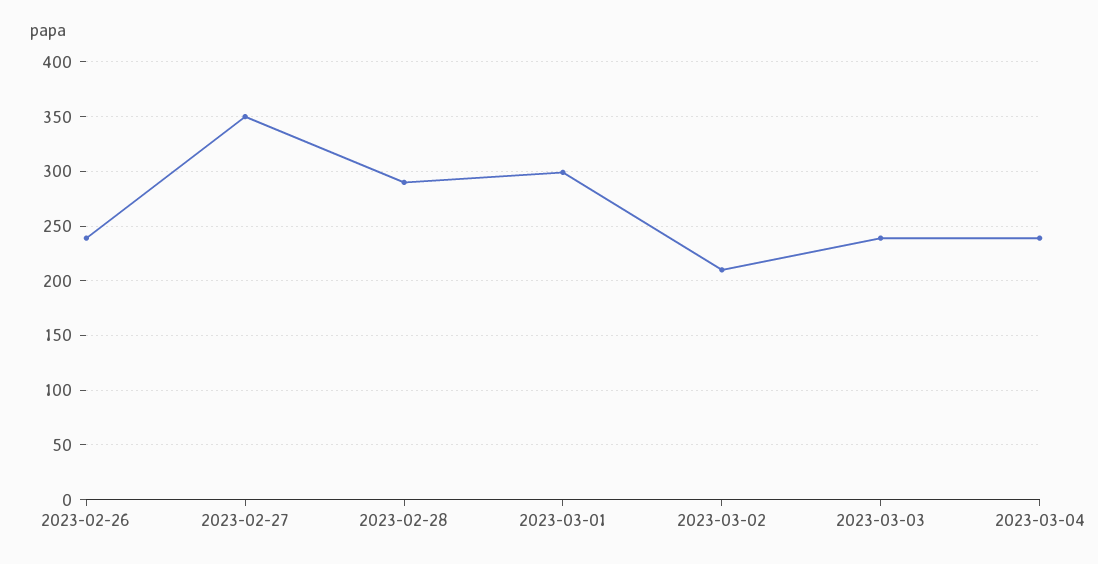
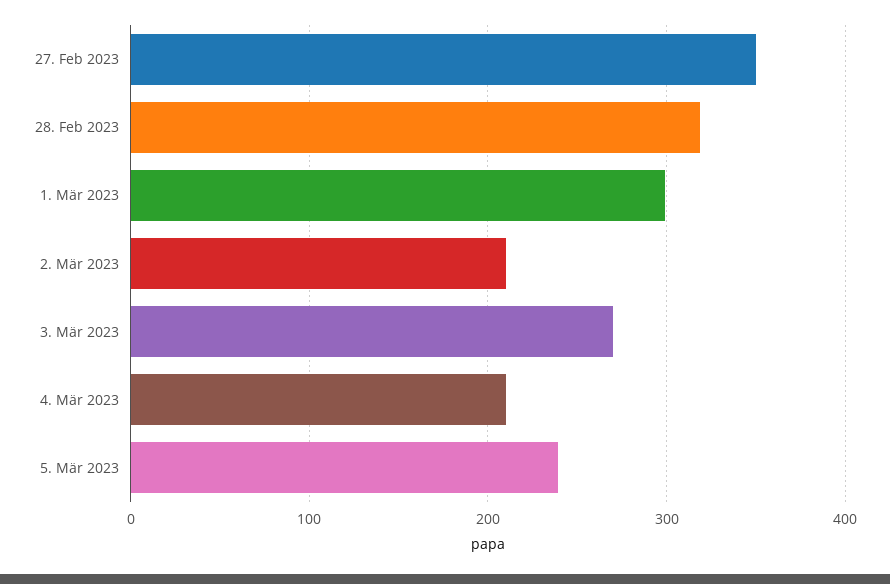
2023-02-26: 240 -> none
2023-02-28: 290 -> 320
2023-03-03: 240 -> 270
2023-03-04: 240 -> 210
5. Mär 2023: none -> 240

